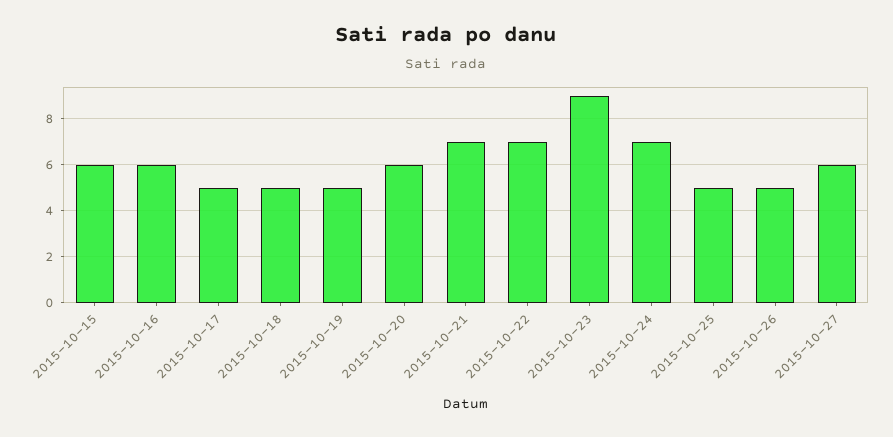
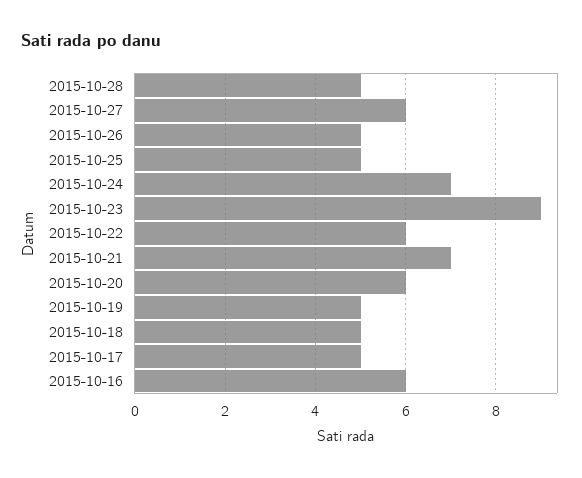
2015-10-15: 6 -> none
2015-10-22: 7 -> 6
2015-10-28: none -> 5

